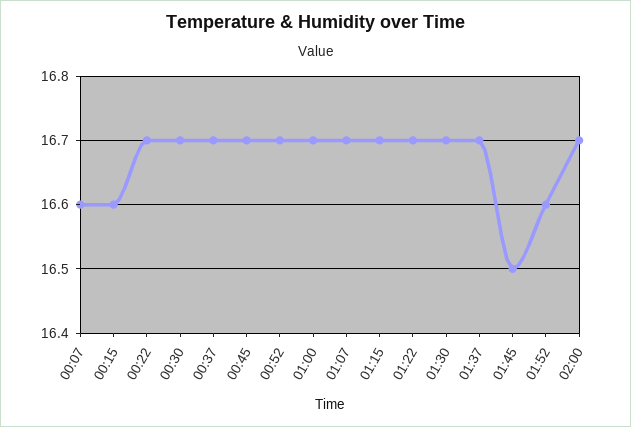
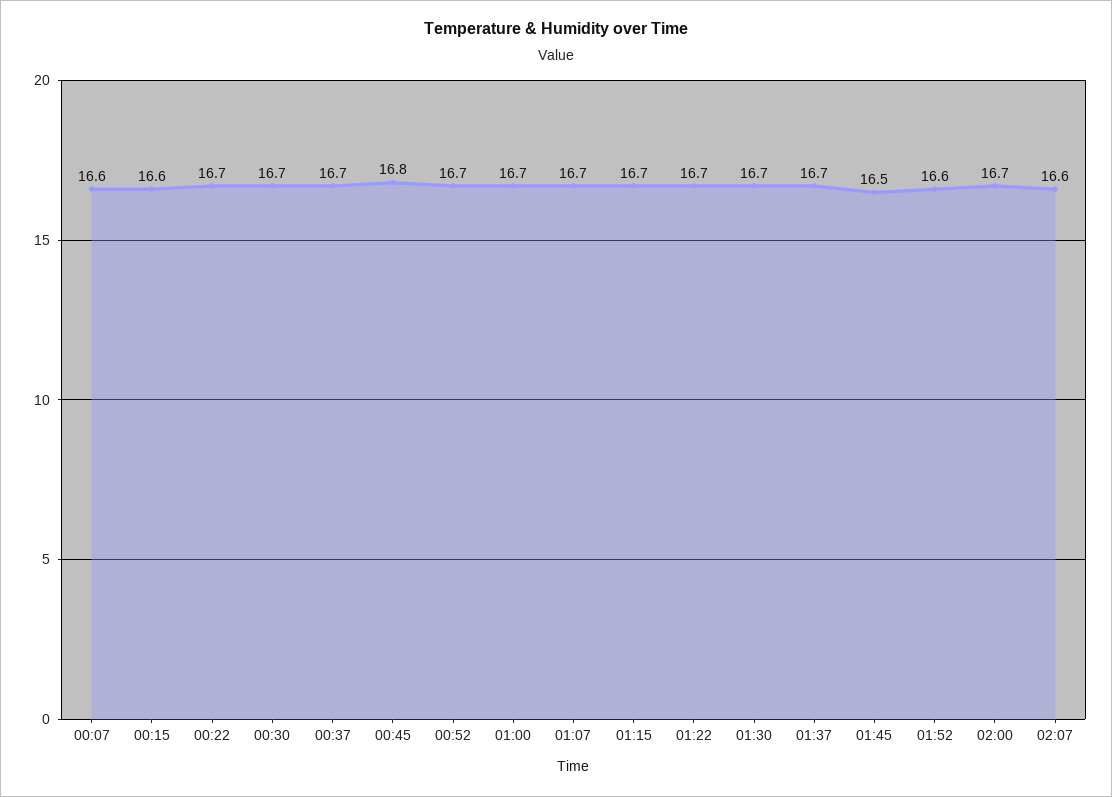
00:45: 16.7 -> 16.8
02:07: none -> 16.6

